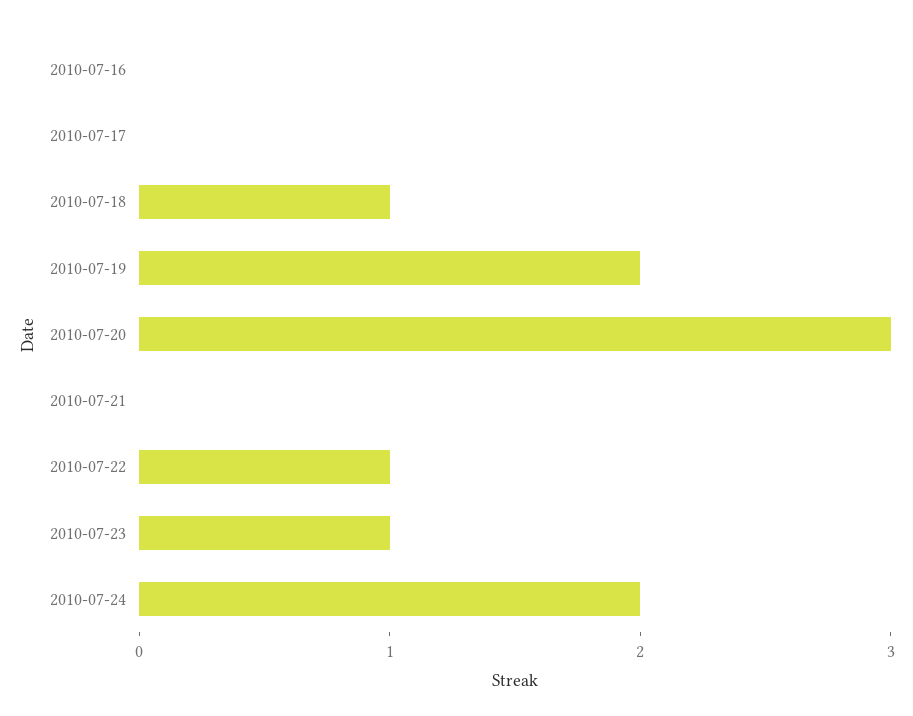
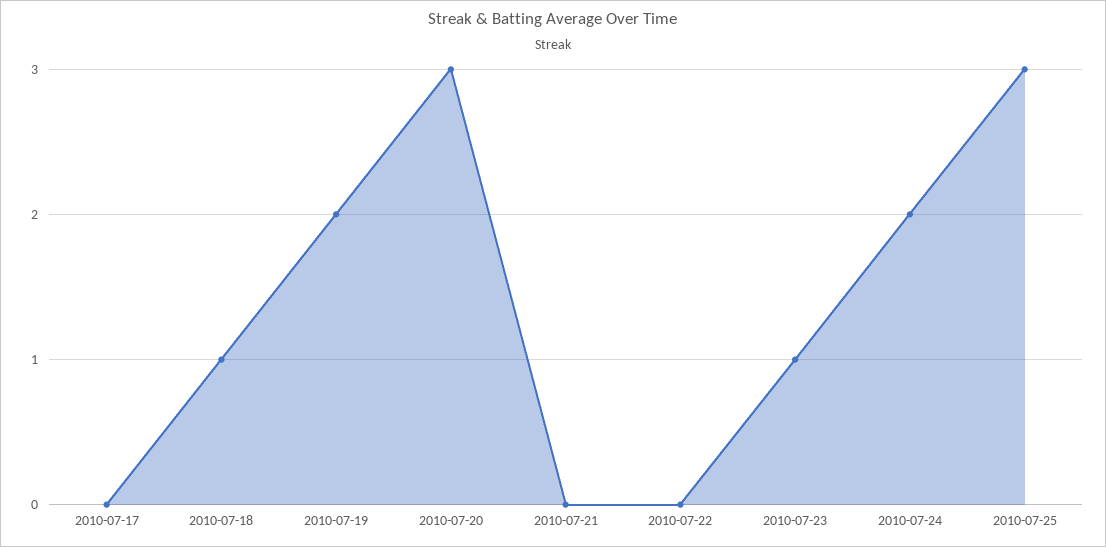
2010-07-16: 0 -> none
2010-07-22: 1 -> 0
2010-07-25: none -> 3

